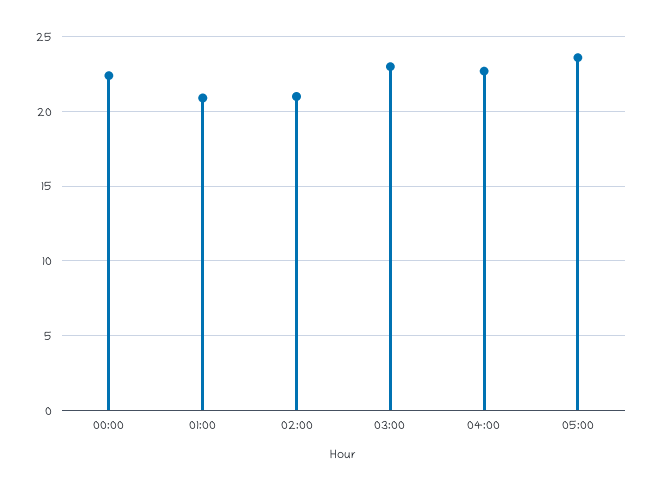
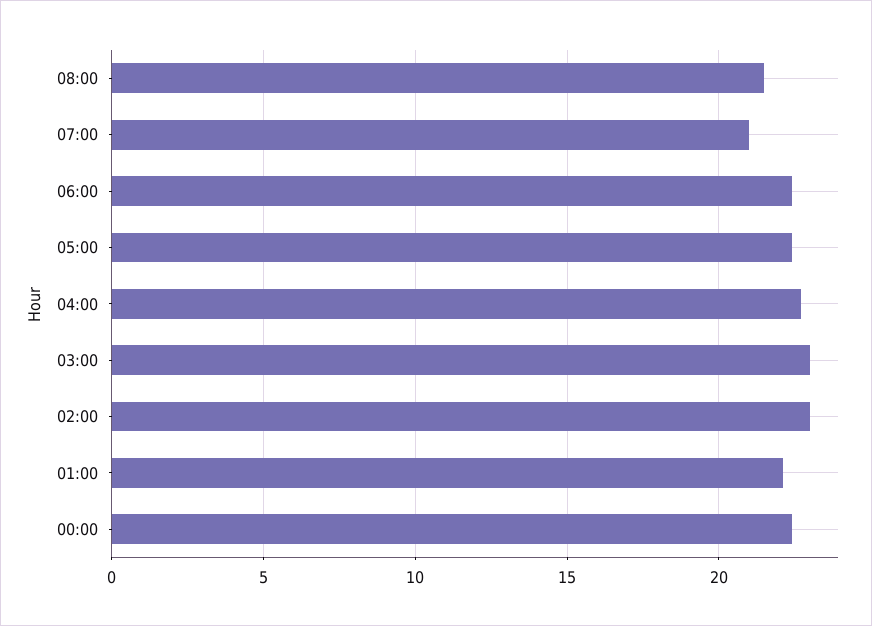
01:00: 21 -> 22
02:00: 21 -> 23
05:00: 23.5 -> 22.5
08:00: none -> 21.5
07:00: none -> 21
06:00: none -> 22.5

